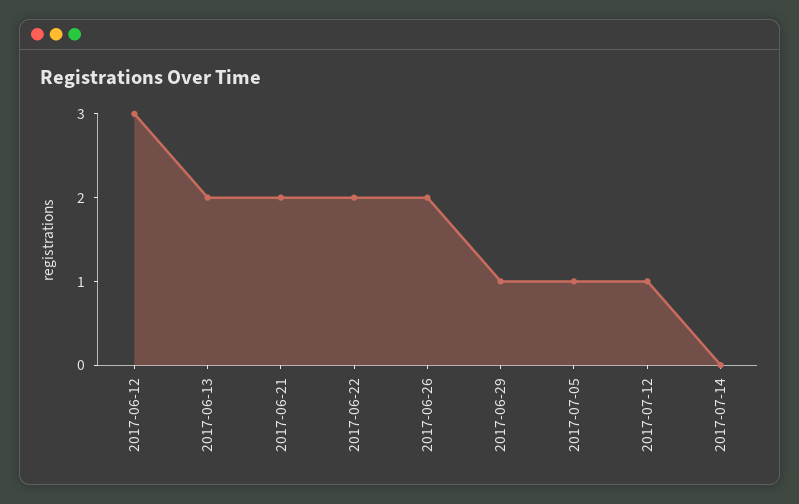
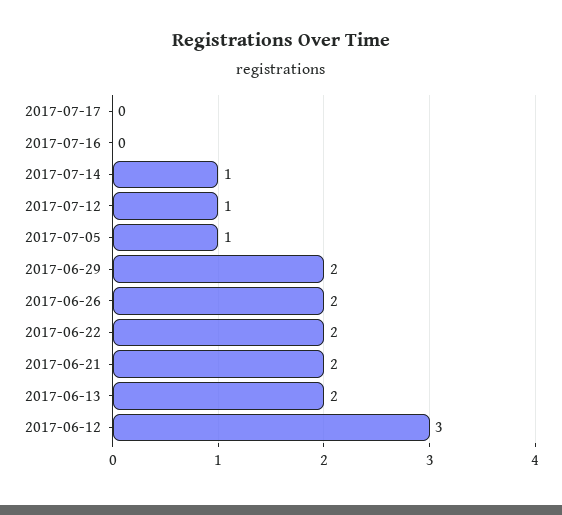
2017-06-29: 1 -> 2
2017-07-14: 0 -> 1
2017-07-17: none -> 0
2017-07-16: none -> 0

